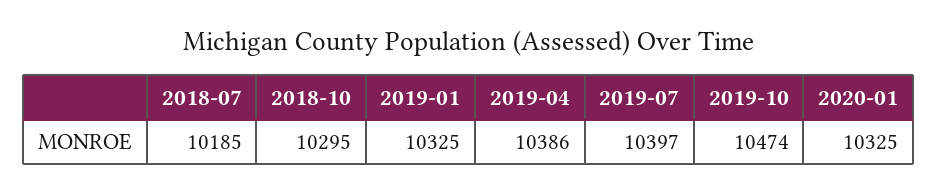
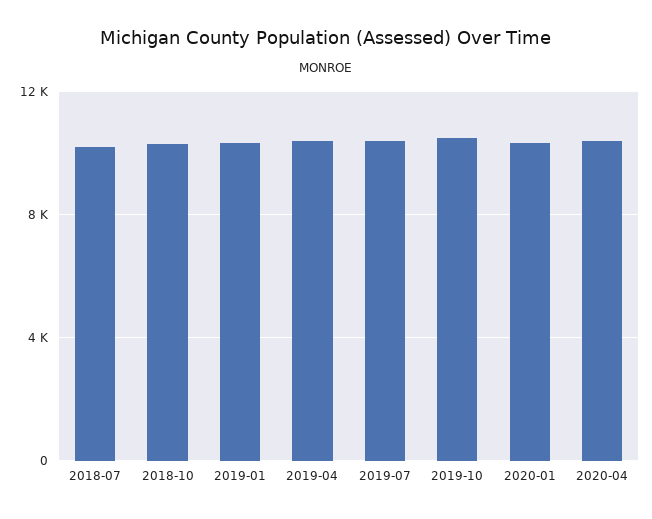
2020-04: none -> 10500

